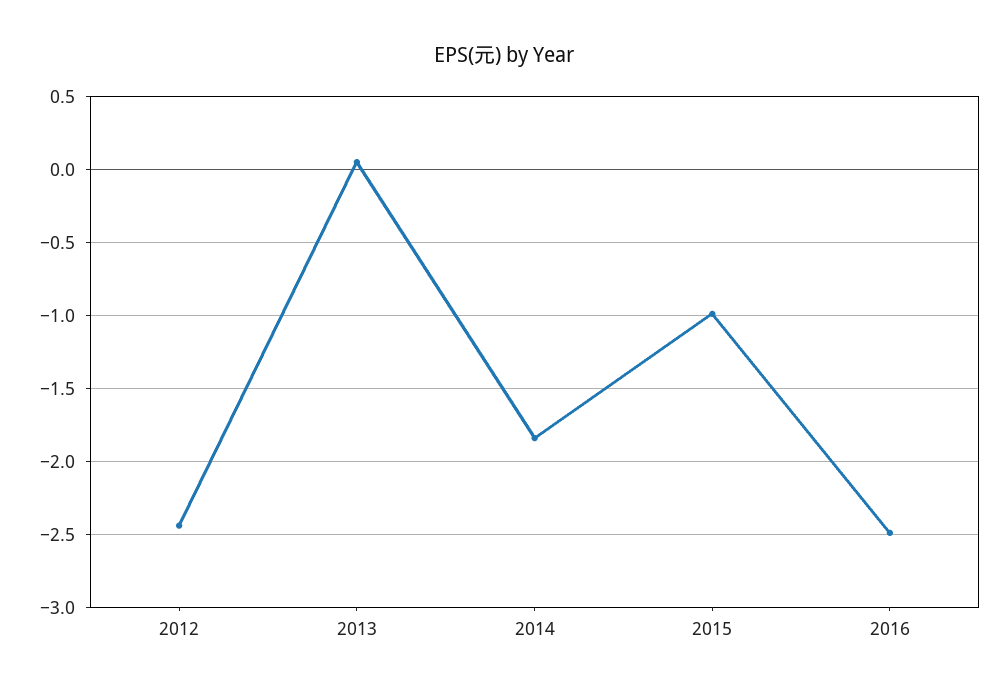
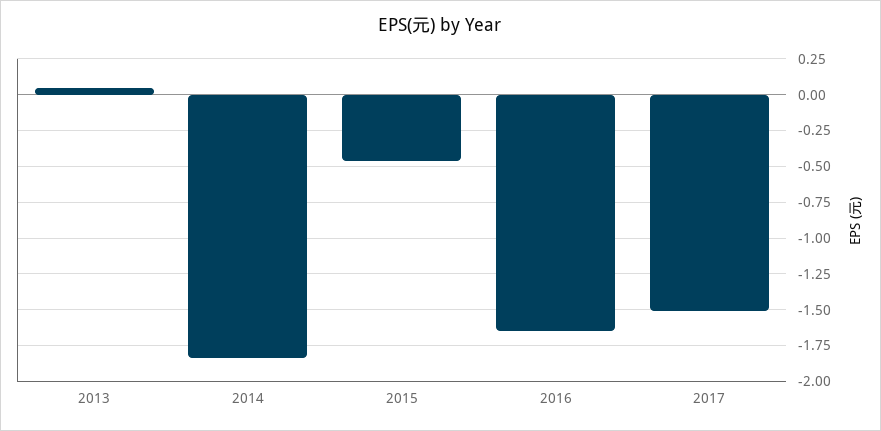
2012: -2.45 -> none
2015: -1 -> -0.45
2016: -2.5 -> -1.65
2017: none -> -1.5

